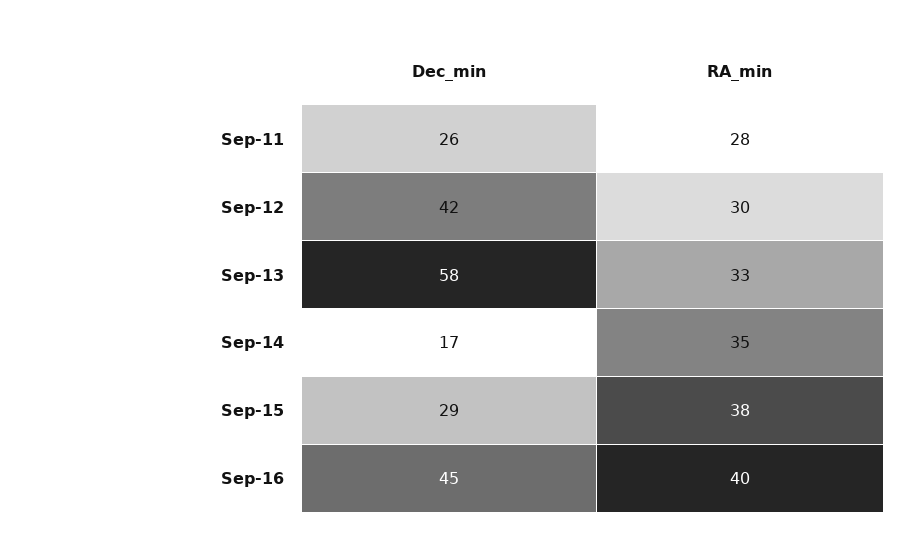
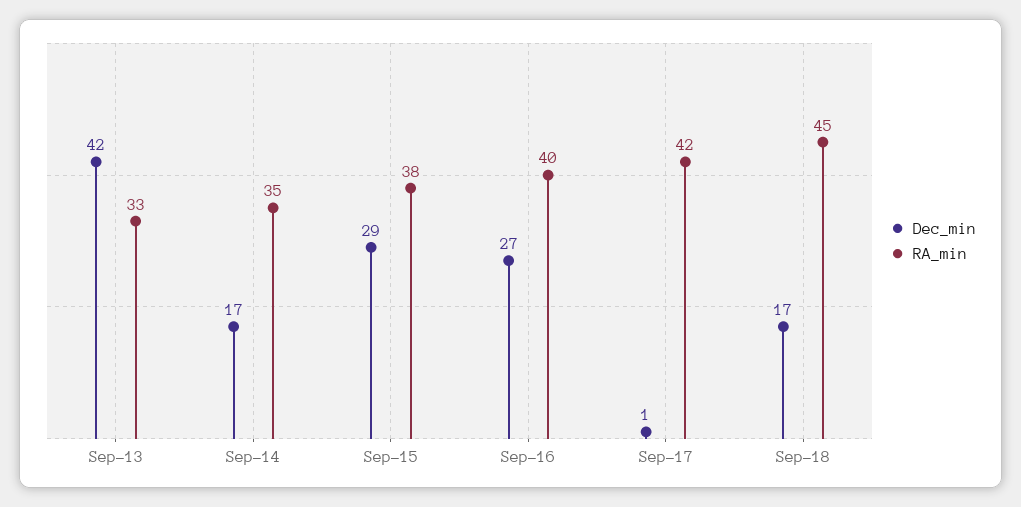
Dec_min, Sep-11: 26 -> none
RA_min, Sep-11: 28 -> none
Dec_min, Sep-12: 42 -> none
RA_min, Sep-12: 30 -> none
Dec_min, Sep-13: 58 -> 42
Dec_min, Sep-16: 45 -> 27
Dec_min, Sep-17: none -> 1
RA_min, Sep-17: none -> 42
Dec_min, Sep-18: none -> 17
RA_min, Sep-18: none -> 45

